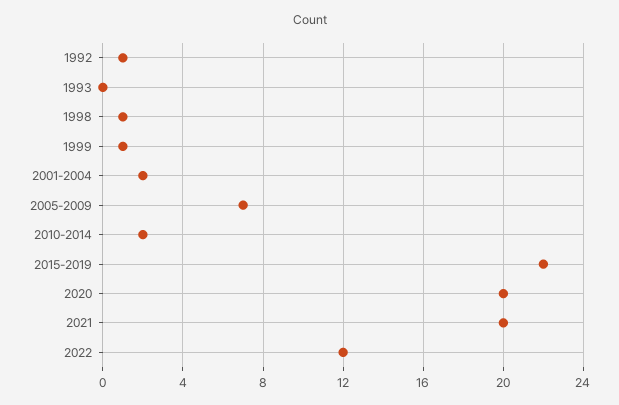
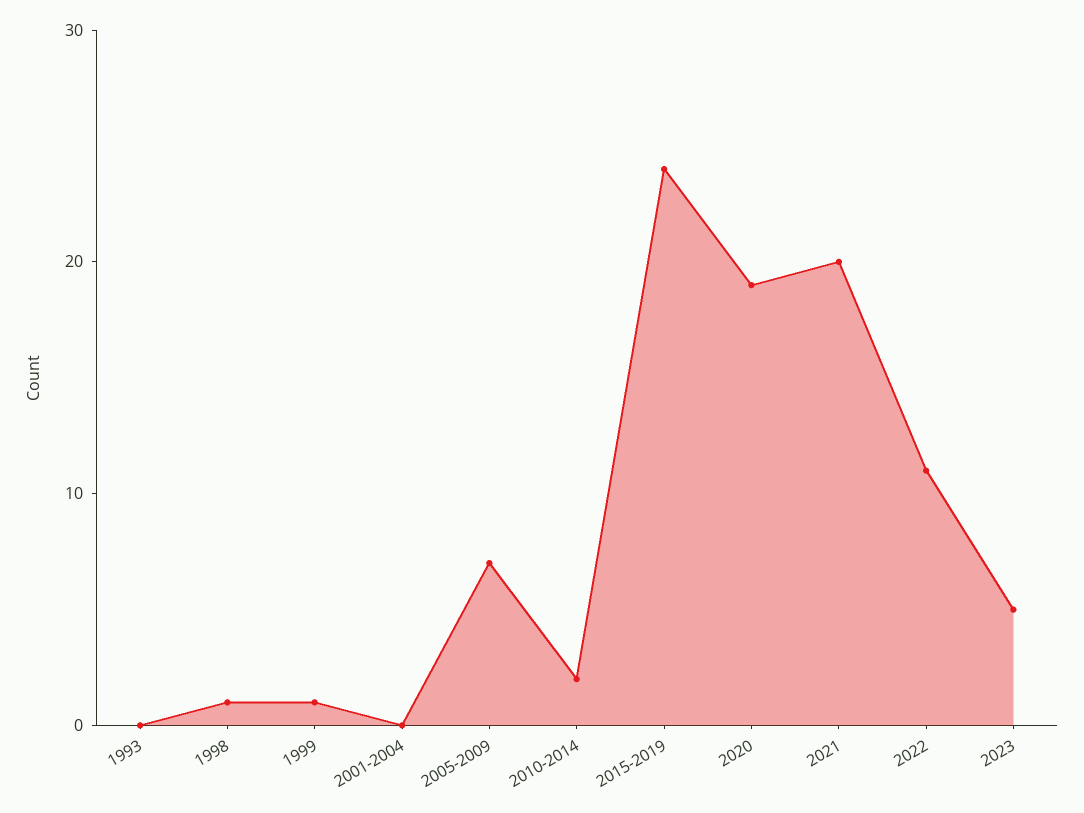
1992: 1 -> none
2001-2004: 2 -> 0
2015-2019: 22 -> 24
2020: 20 -> 19
2022: 12 -> 11
2023: none -> 5

